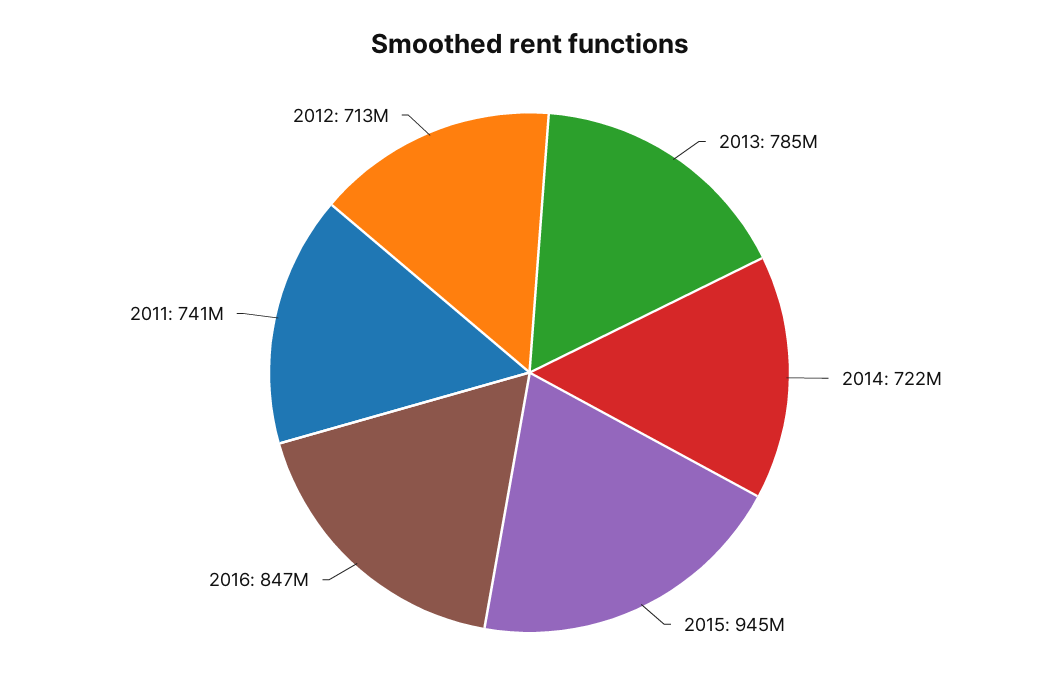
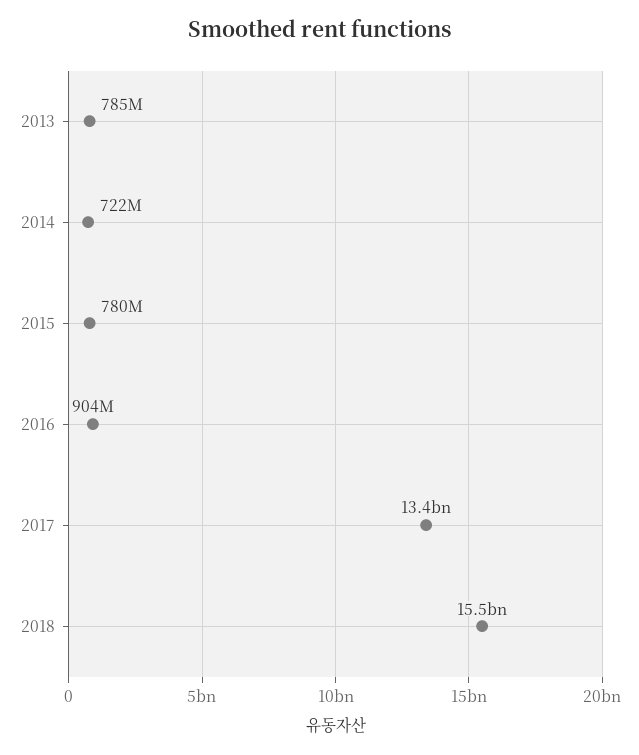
2015: 945000000 -> 780000000
2016: 847000000 -> 904000000
2011: 741000000 -> none
2012: 713000000 -> none
2017: none -> 13400000000
2018: none -> 15500000000

